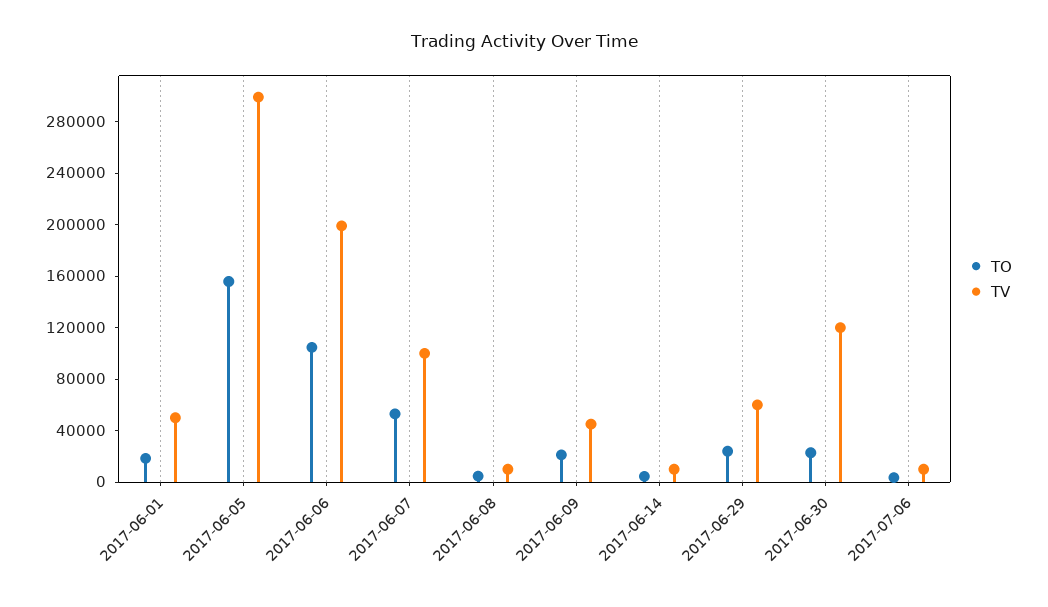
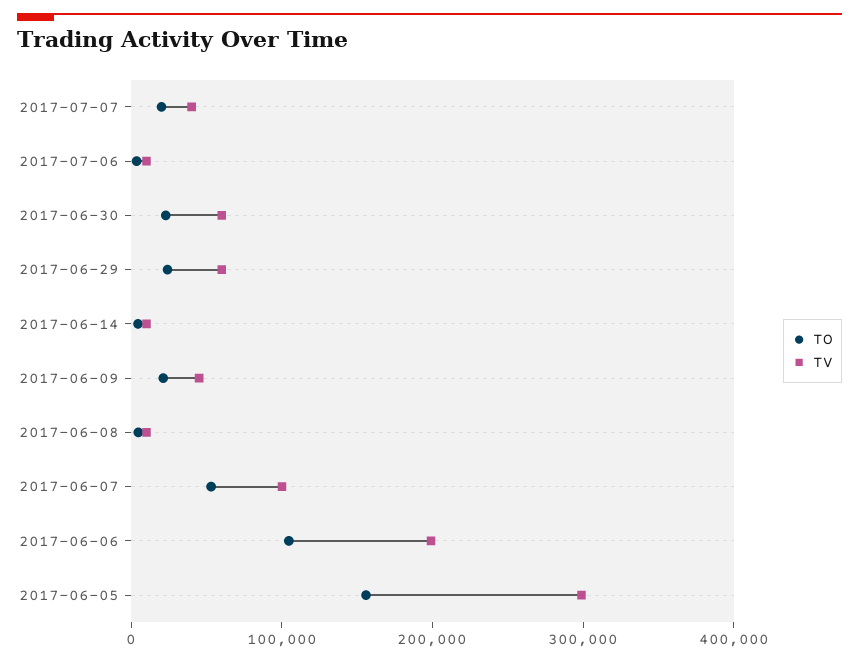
TO, 2017-06-01: 20000 -> none
TV, 2017-06-01: 50000 -> none
TV, 2017-06-30: 120000 -> 60000
TO, 2017-07-07: none -> 20000
TV, 2017-07-07: none -> 40000

